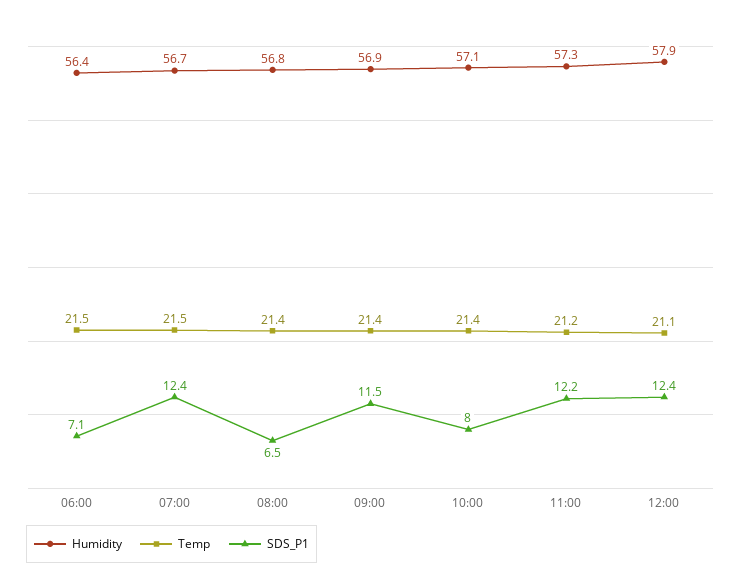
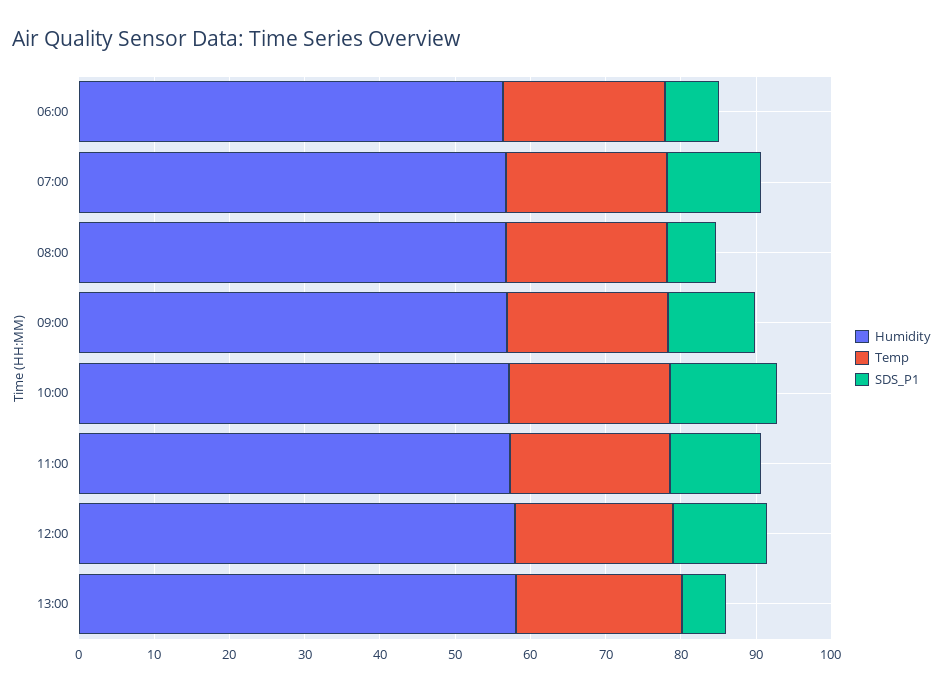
SDS_P1, 10:00: 8 -> 14
Humidity, 13:00: none -> 58
Temp, 13:00: none -> 22
SDS_P1, 13:00: none -> 6

